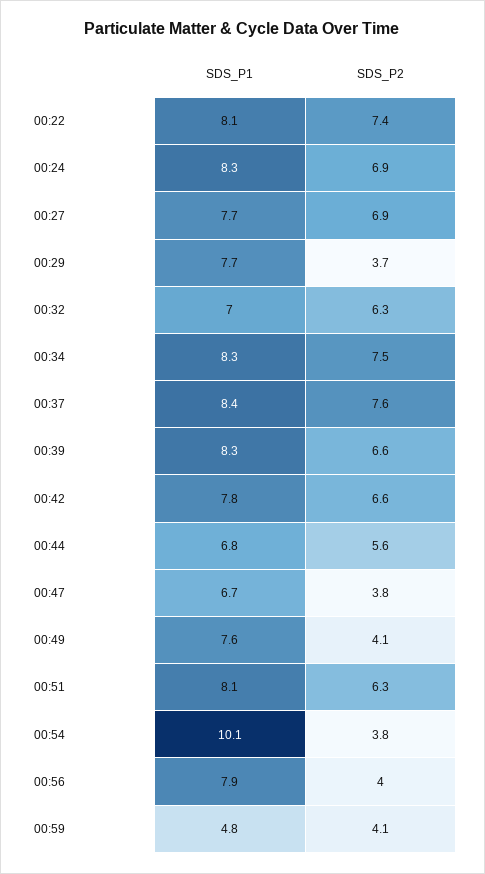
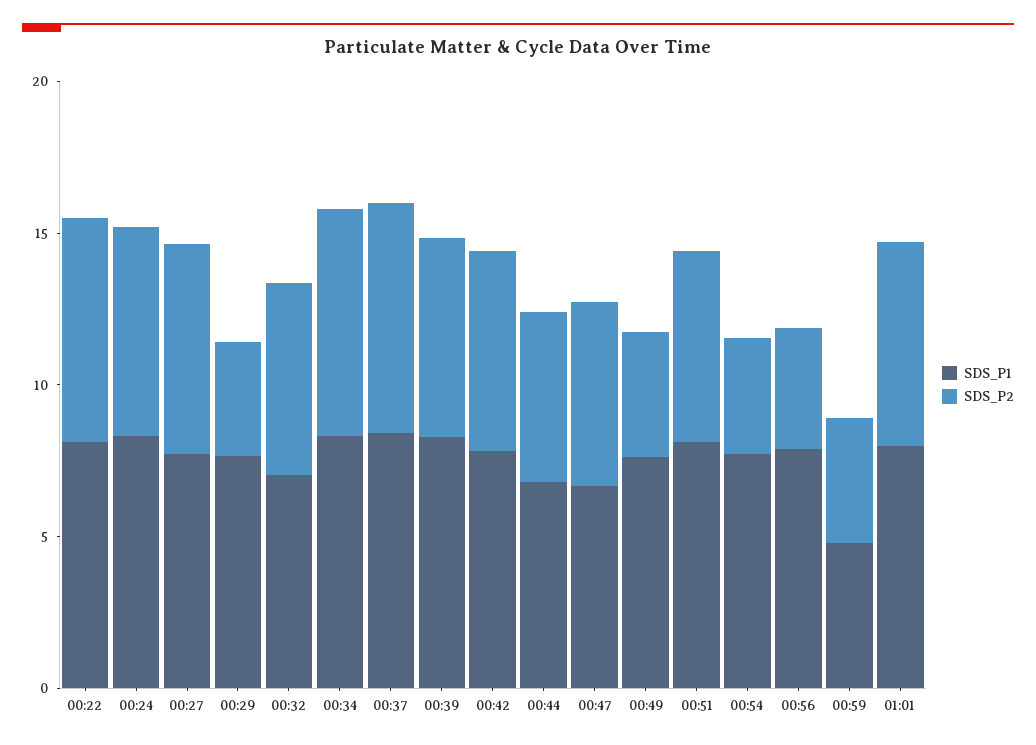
SDS_P2, 00:47: 3.8 -> 6
SDS_P1, 00:54: 10.1 -> 8
SDS_P1, 01:01: none -> 8
SDS_P2, 01:01: none -> 7

